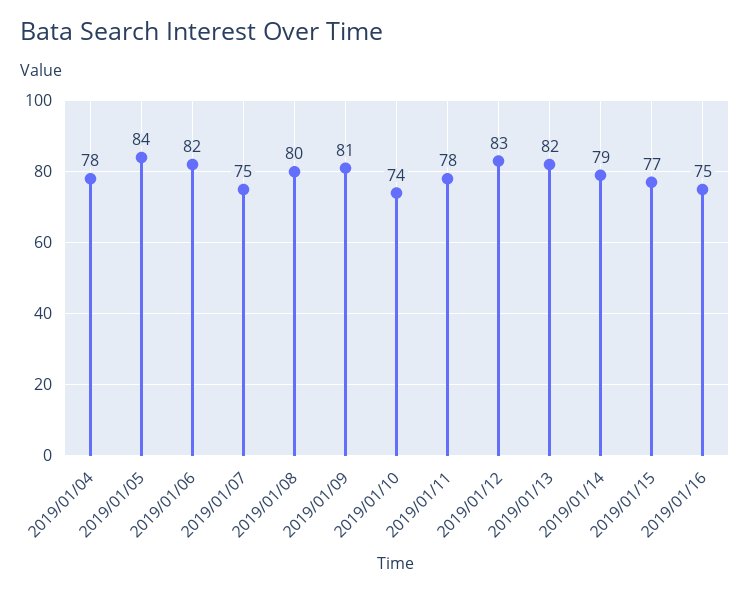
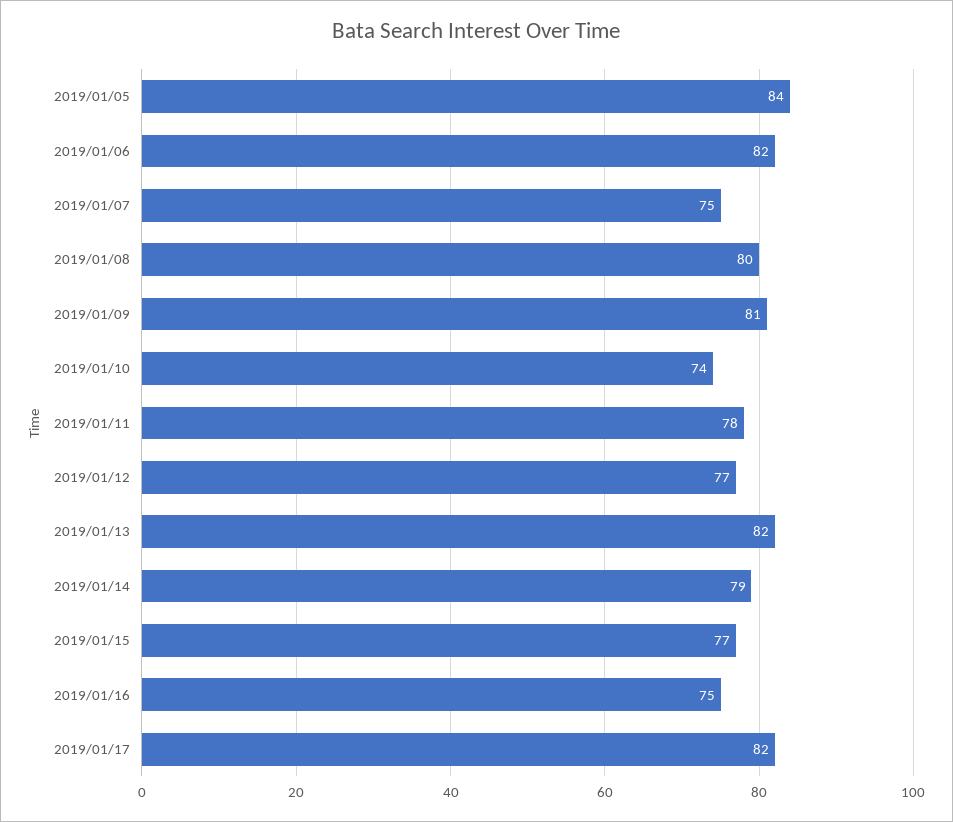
2019/01/04: 78 -> none
2019/01/12: 83 -> 77
2019/01/17: none -> 82

